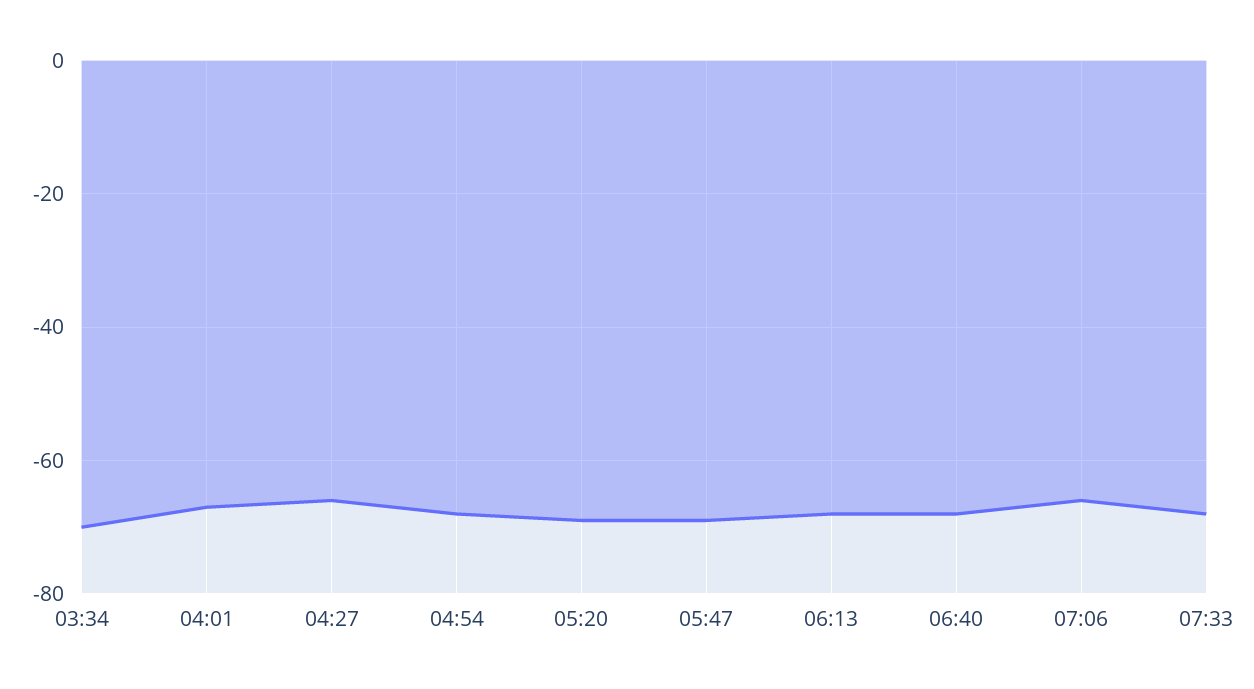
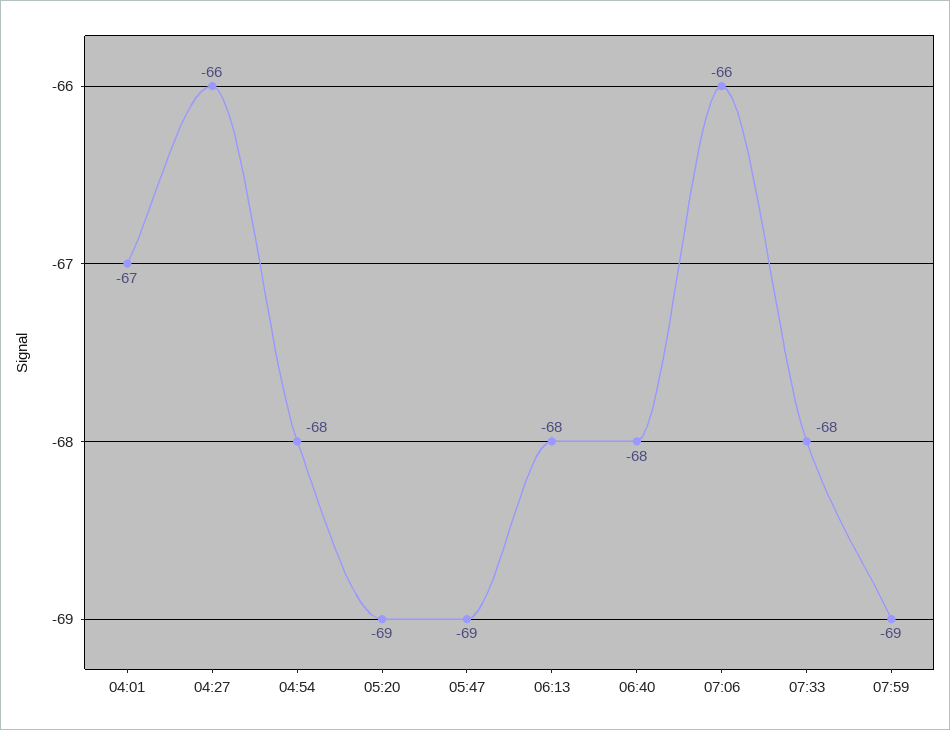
03:34: -70 -> none
07:59: none -> -69

